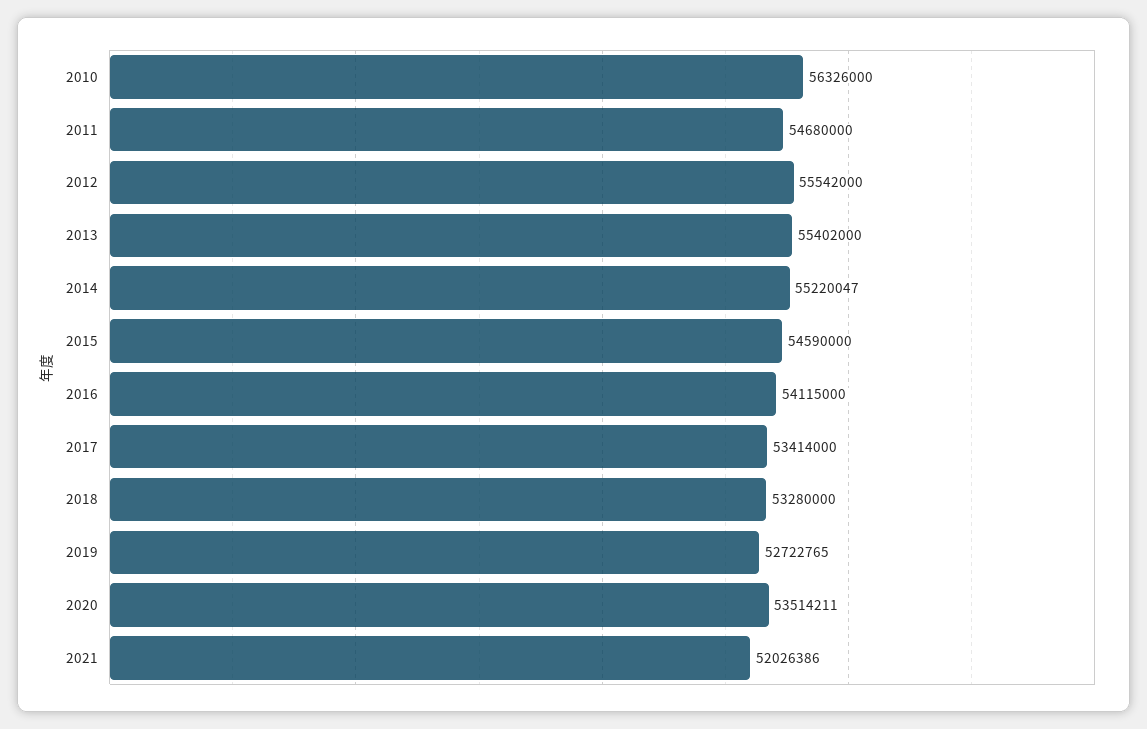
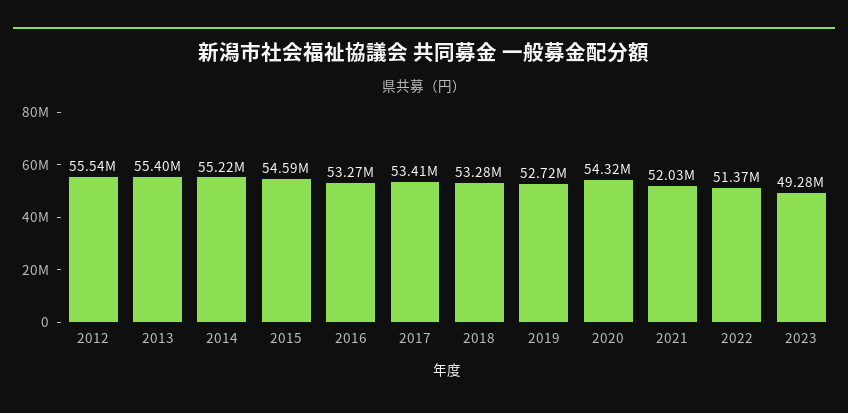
2010: 56326000 -> none
2011: 54680000 -> none
2016: 54115000 -> 53270000
2020: 53514211 -> 54320000
2022: none -> 51370000
2023: none -> 49280000

